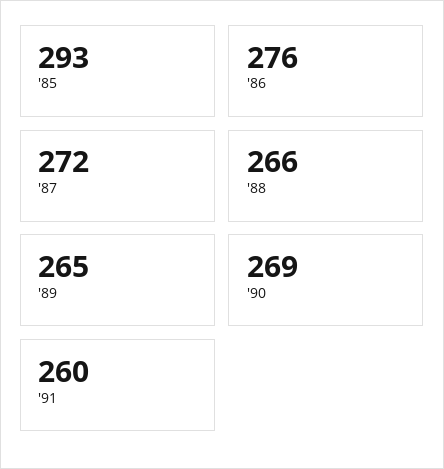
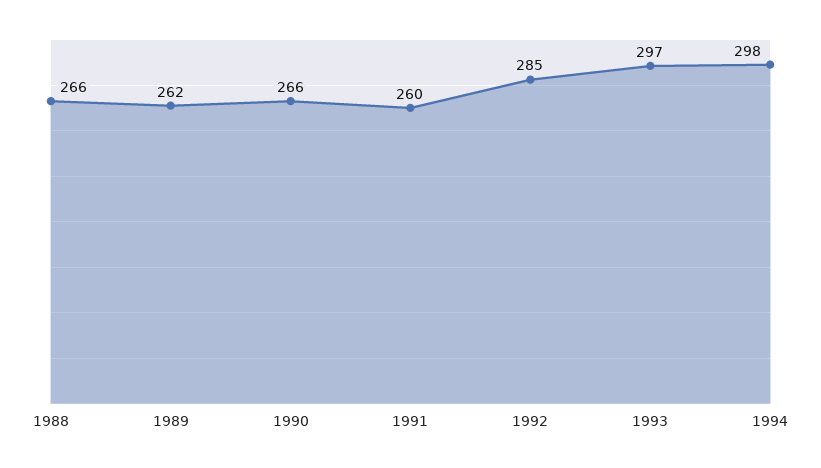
'85: 293 -> none
'86: 276 -> none
'87: 272 -> none
'89: 265 -> 262
'90: 269 -> 266
1992: none -> 285
1993: none -> 297
1994: none -> 298

